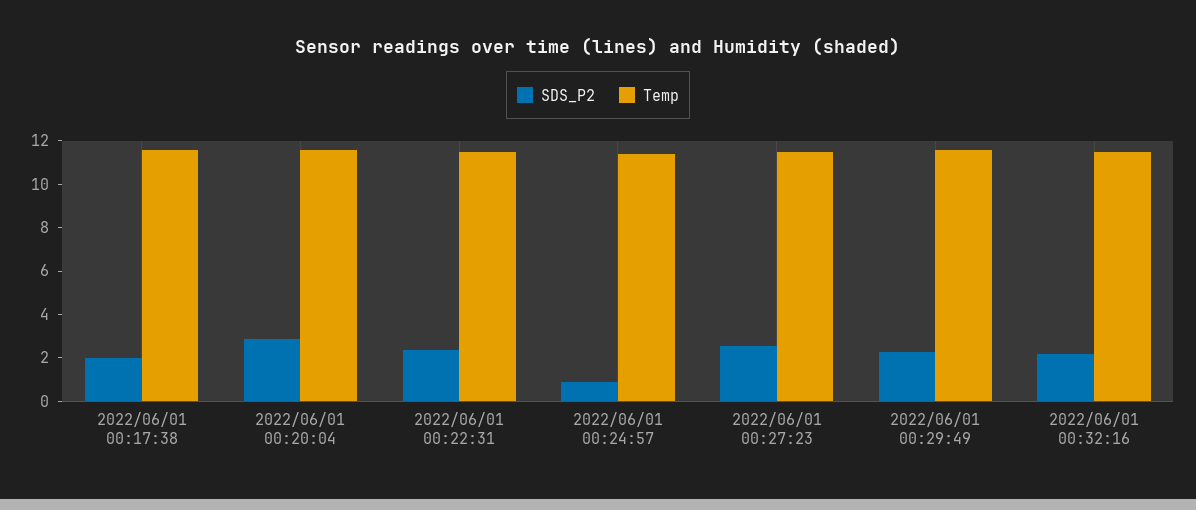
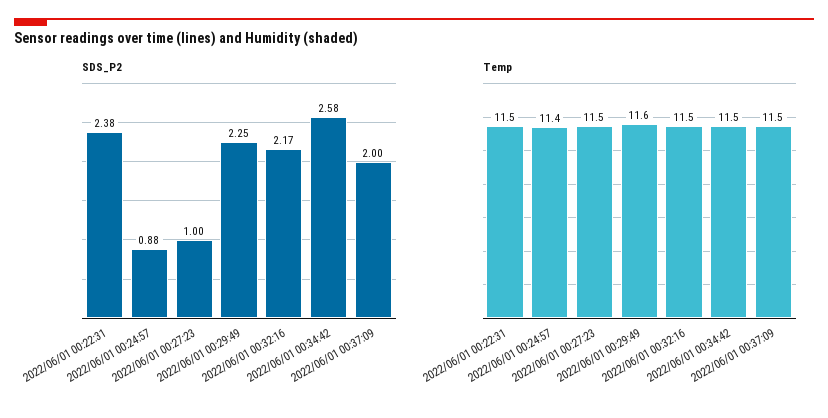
SDS_P2, 2022/06/01 00:17:38: 2 -> none
Temp, 2022/06/01 00:17:38: 11.5 -> none
SDS_P2, 2022/06/01 00:20:04: 3 -> none
Temp, 2022/06/01 00:20:04: 11.5 -> none
SDS_P2, 2022/06/01 00:27:23: 2.5 -> 1
SDS_P2, 2022/06/01 00:34:42: none -> 2.58
SDS_P2, 2022/06/01 00:37:09: none -> 2
Temp, 2022/06/01 00:34:42: none -> 11.5
Temp, 2022/06/01 00:37:09: none -> 11.5

